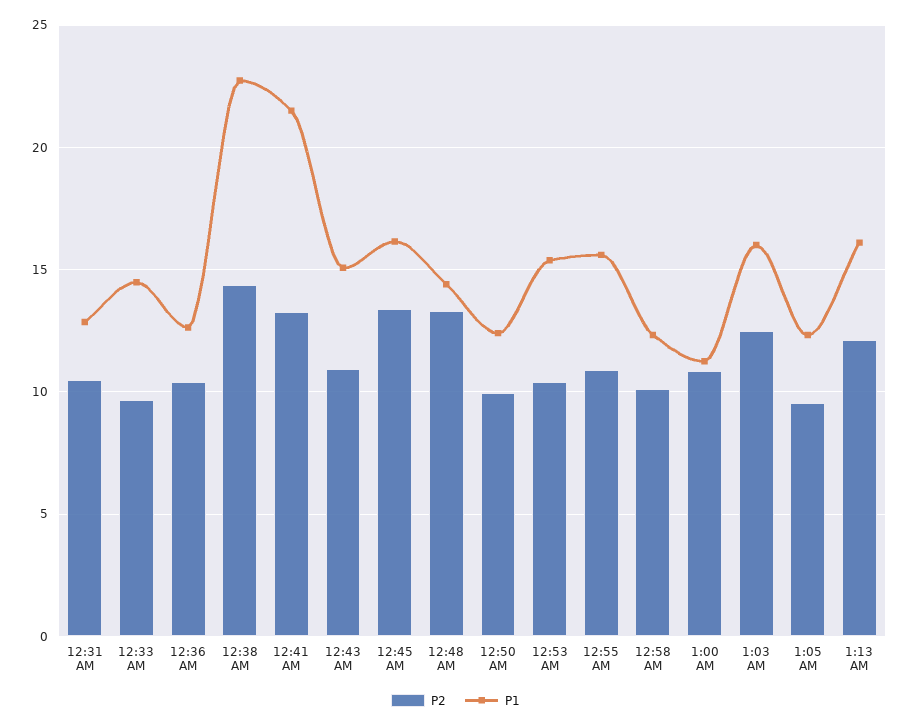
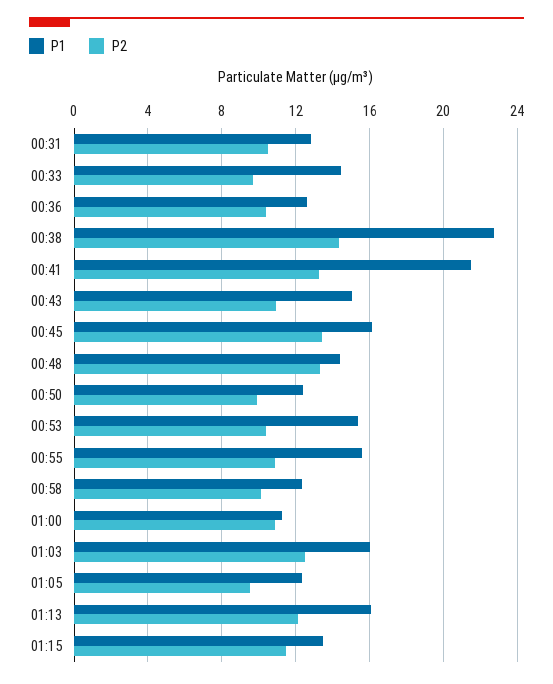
P1, 01:15: none -> 13.5
P2, 01:15: none -> 11.5

